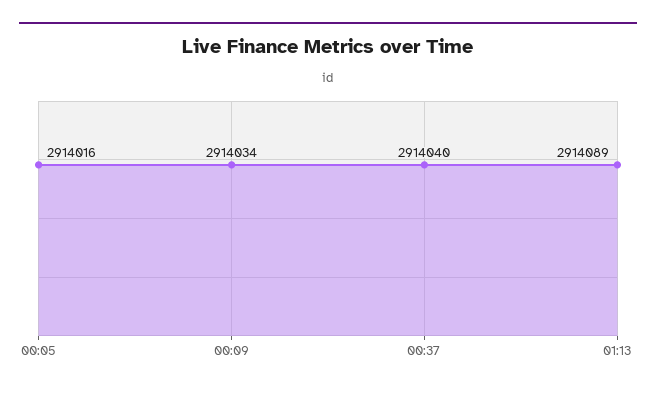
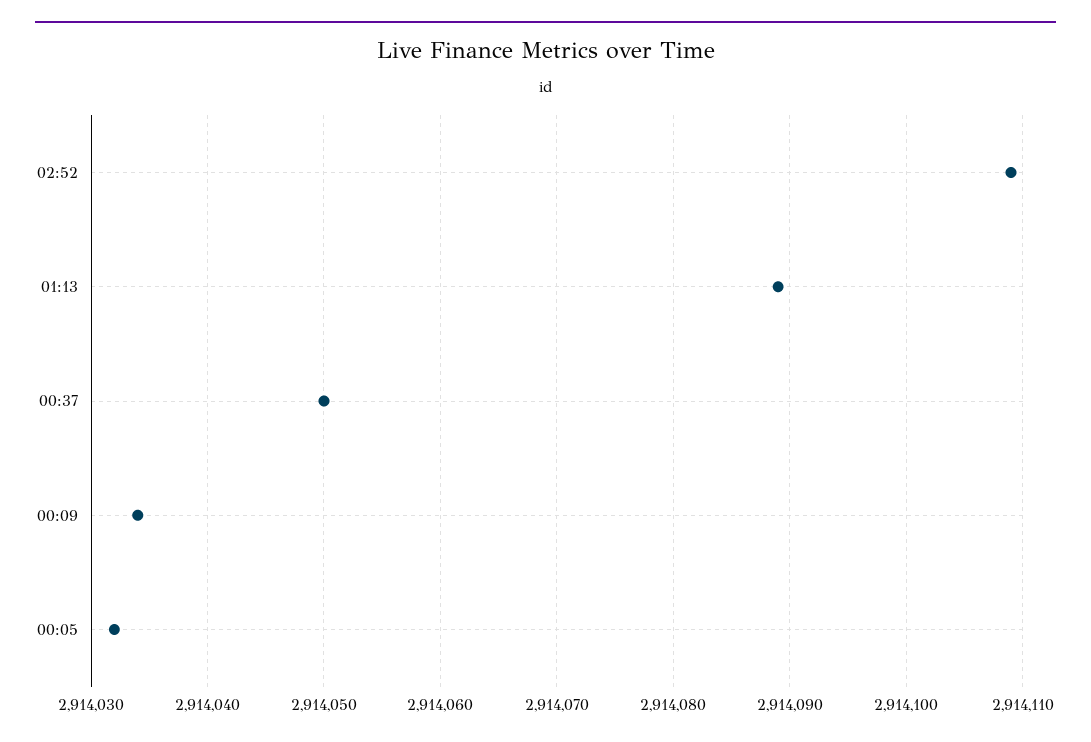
00:05: 2914016 -> 2914032
00:37: 2914040 -> 2914050
02:52: none -> 2914109

